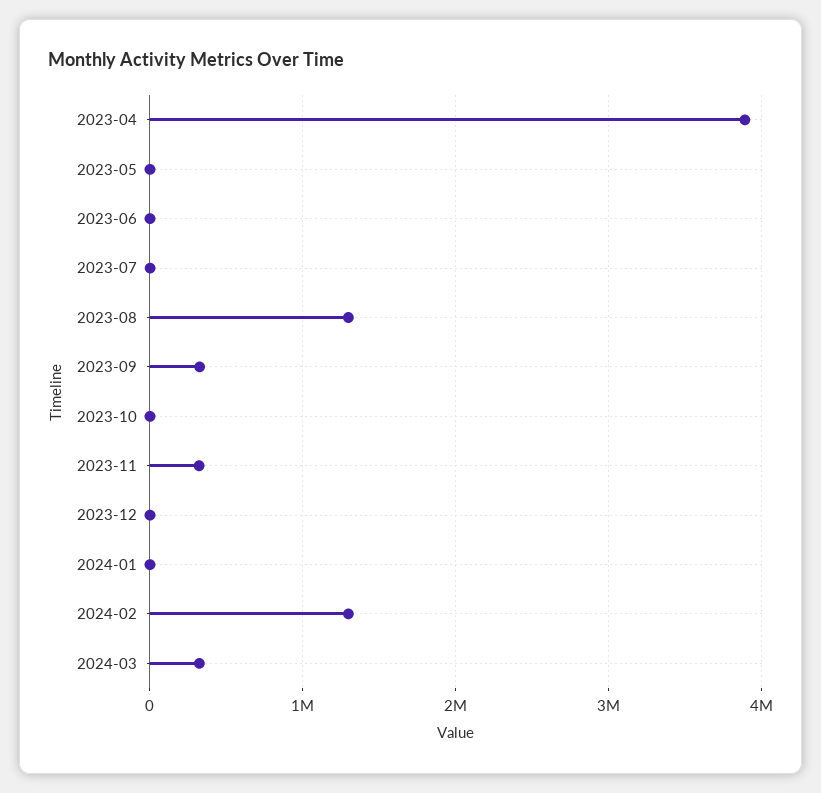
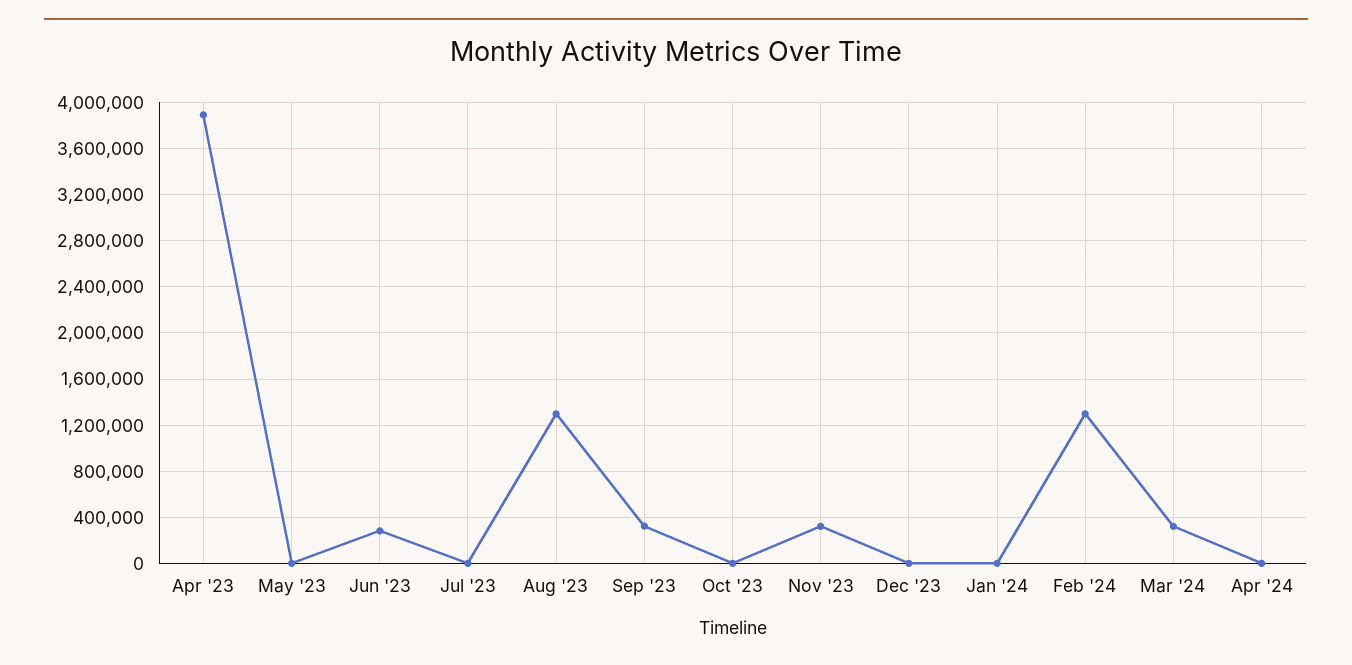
2023-06: 0 -> 300000
Apr '24: none -> 0

